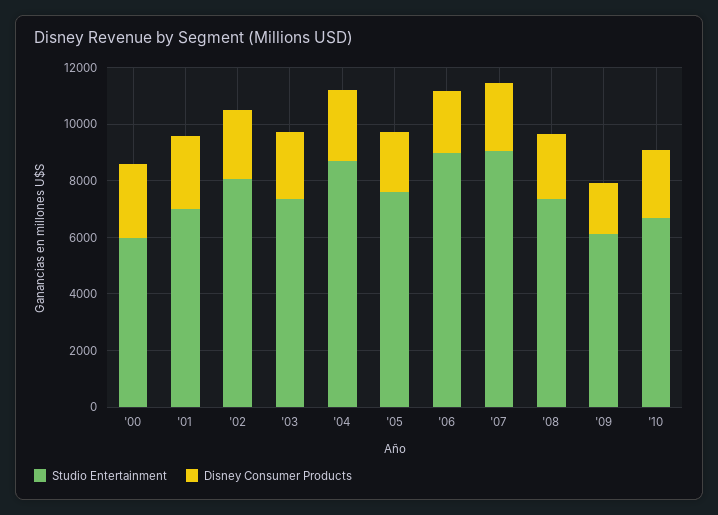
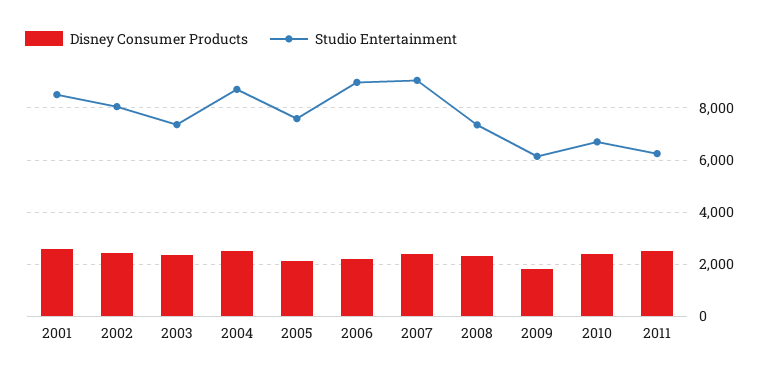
Studio Entertainment, '00: 6000 -> none
Disney Consumer Products, '00: 2500 -> none
Studio Entertainment, '01: 7000 -> 8500
Disney Consumer Products, 2011: none -> 2500
Studio Entertainment, 2011: none -> 6250

